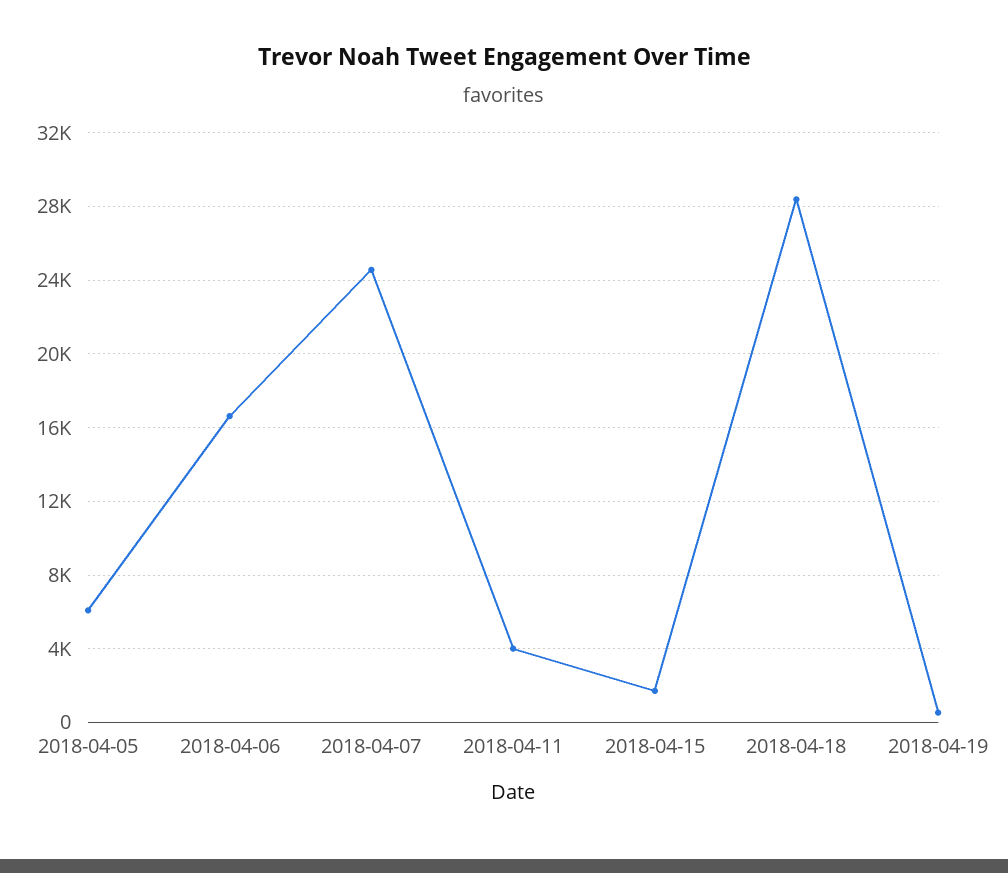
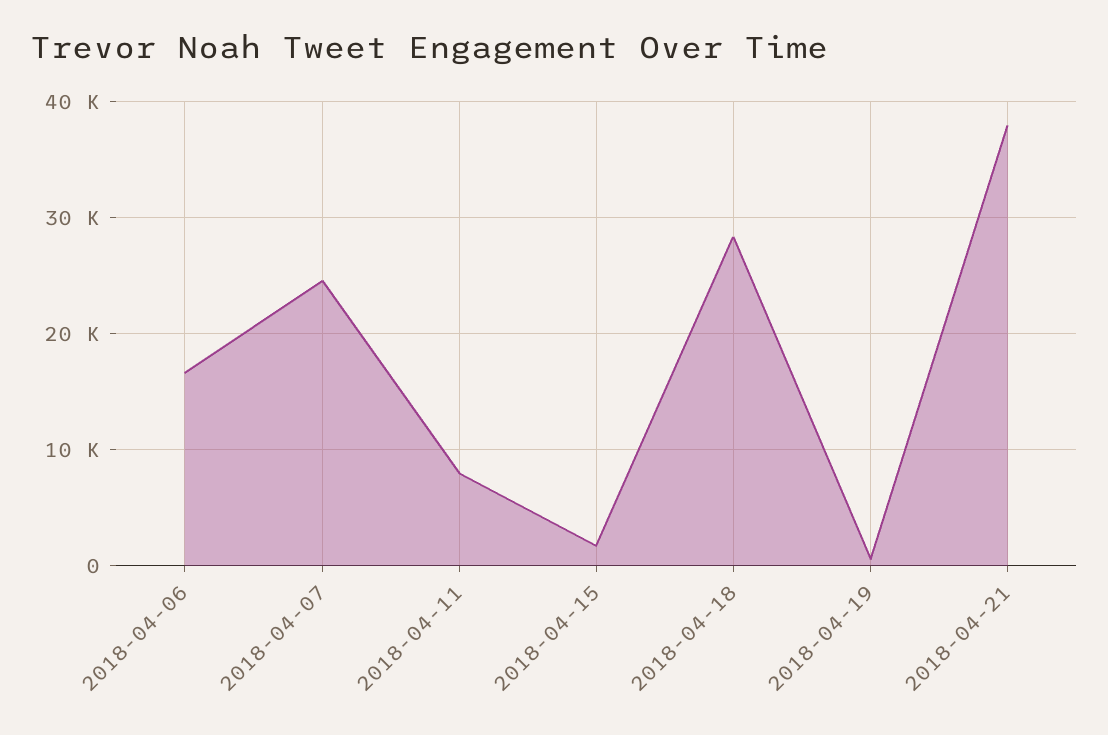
2018-04-05: 6000 -> none
2018-04-11: 4000 -> 8000
2018-04-21: none -> 38000

